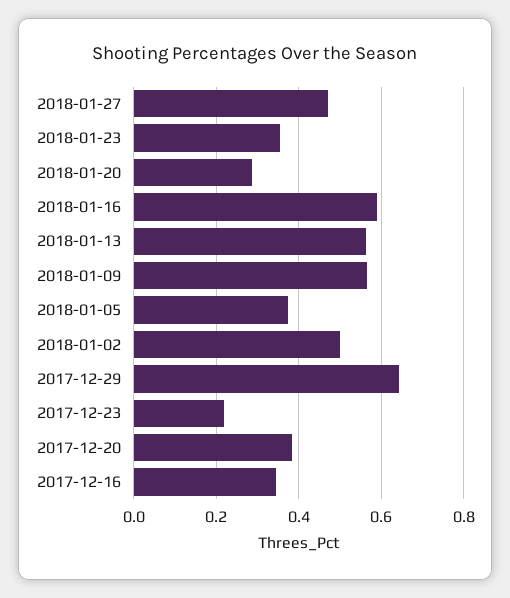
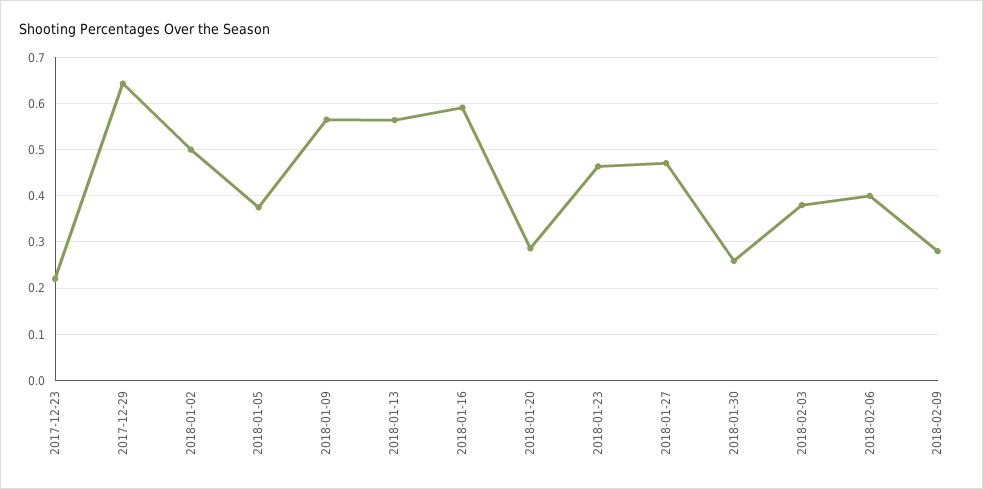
2018-01-23: 0.36 -> 0.46
2017-12-20: 0.38 -> none
2017-12-16: 0.34 -> none
2018-01-30: none -> 0.26
2018-02-03: none -> 0.38
2018-02-06: none -> 0.4
2018-02-09: none -> 0.28

